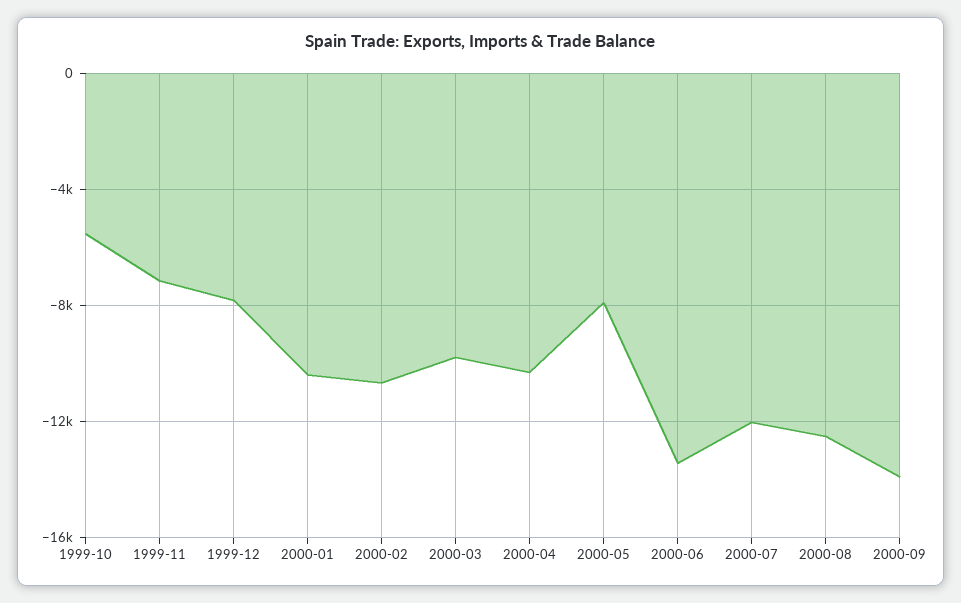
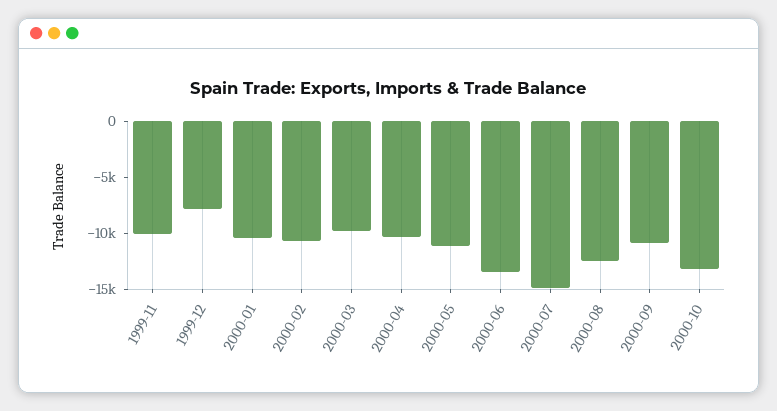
1999-10: -5500 -> none
1999-11: -7000 -> -10000
2000-05: -8000 -> -11000
2000-07: -12000 -> -15000
2000-09: -14000 -> -11000
2000-10: none -> -13000

